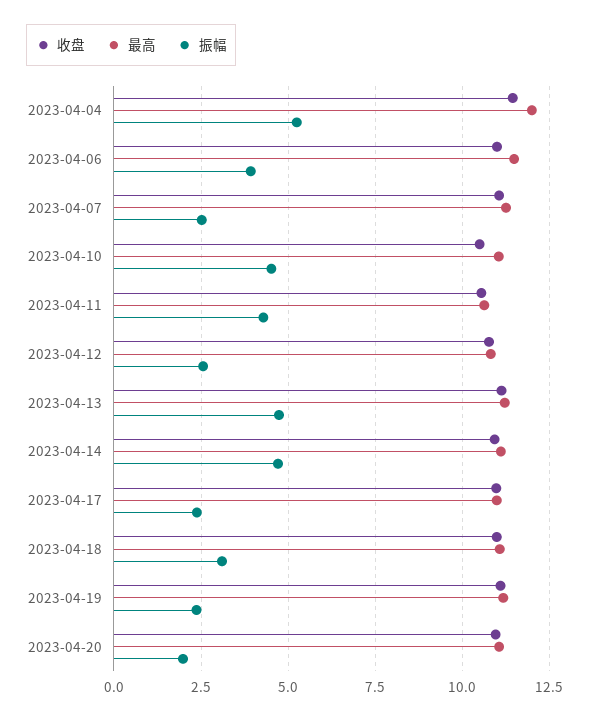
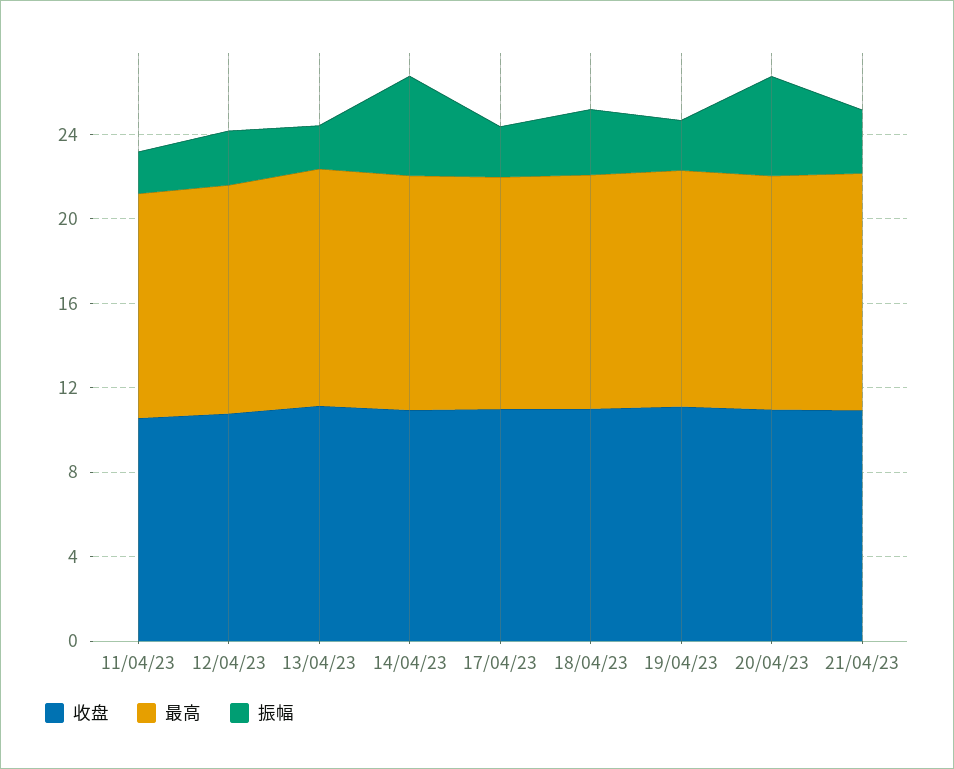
收盘, 2023-04-04: 11.5 -> none
最高, 2023-04-04: 12 -> none
振幅, 2023-04-04: 5.25 -> none
收盘, 2023-04-06: 11 -> none
最高, 2023-04-06: 11.5 -> none
振幅, 2023-04-06: 4 -> none
收盘, 2023-04-07: 11 -> none
最高, 2023-04-07: 11.25 -> none
振幅, 2023-04-07: 2.5 -> none
收盘, 2023-04-10: 10.5 -> none
最高, 2023-04-10: 11 -> none
振幅, 2023-04-10: 4.5 -> none
振幅, 2023-04-11: 4.25 -> 2
振幅, 2023-04-13: 4.75 -> 2
振幅, 2023-04-20: 2 -> 5
收盘, 21/04/23: none -> 11
最高, 21/04/23: none -> 11
振幅, 21/04/23: none -> 3

